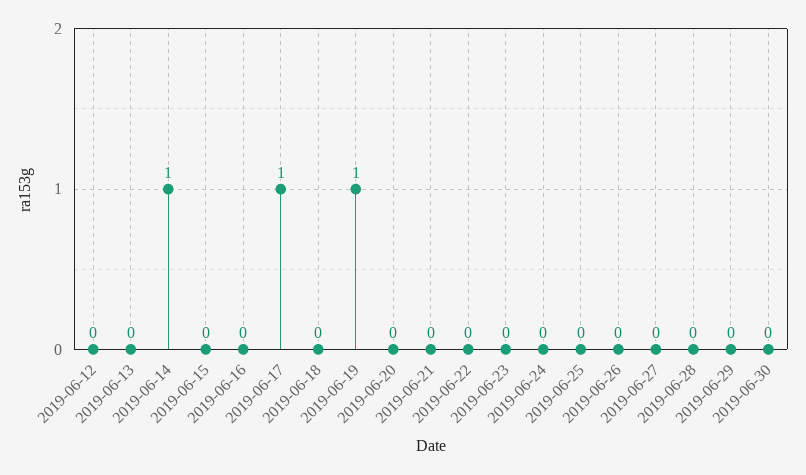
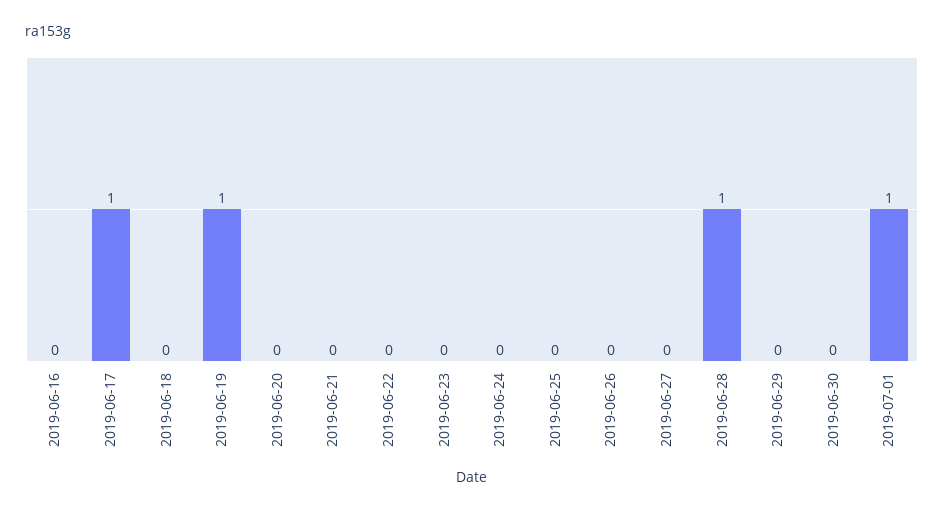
2019-06-12: 0 -> none
2019-06-13: 0 -> none
2019-06-14: 1 -> none
2019-06-15: 0 -> none
2019-06-28: 0 -> 1
2019-07-01: none -> 1

